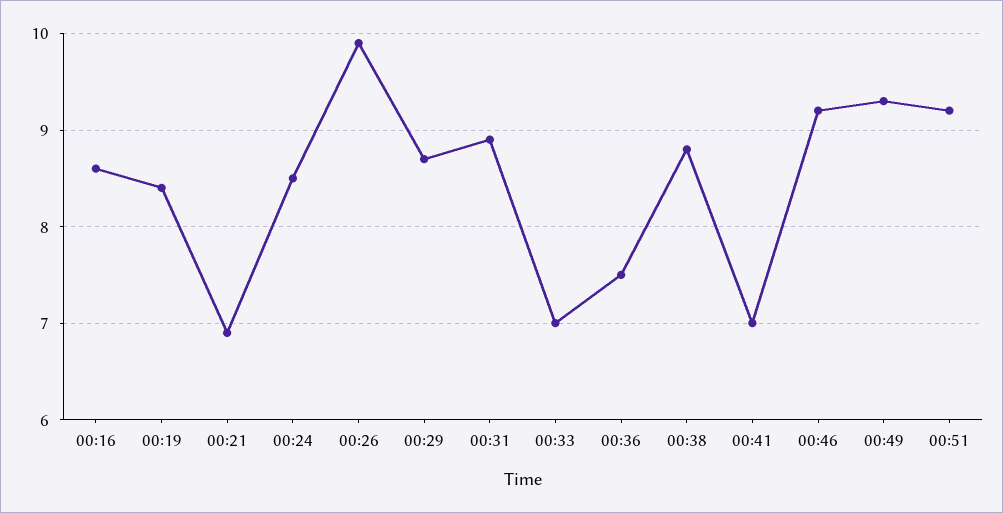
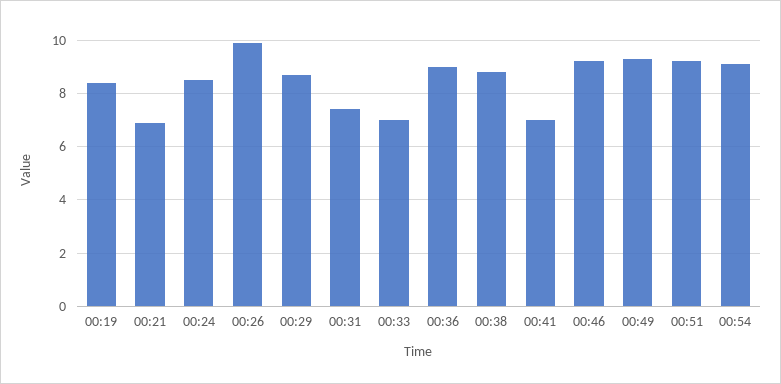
00:16: 8.6 -> none
00:31: 8.9 -> 7.5
00:36: 7.5 -> 9
00:54: none -> 9

